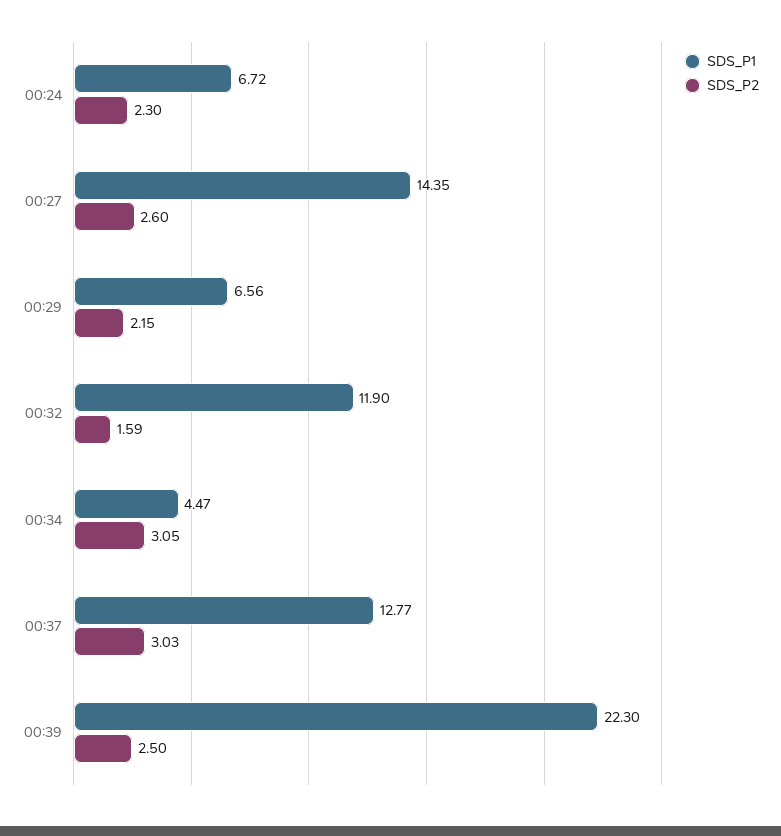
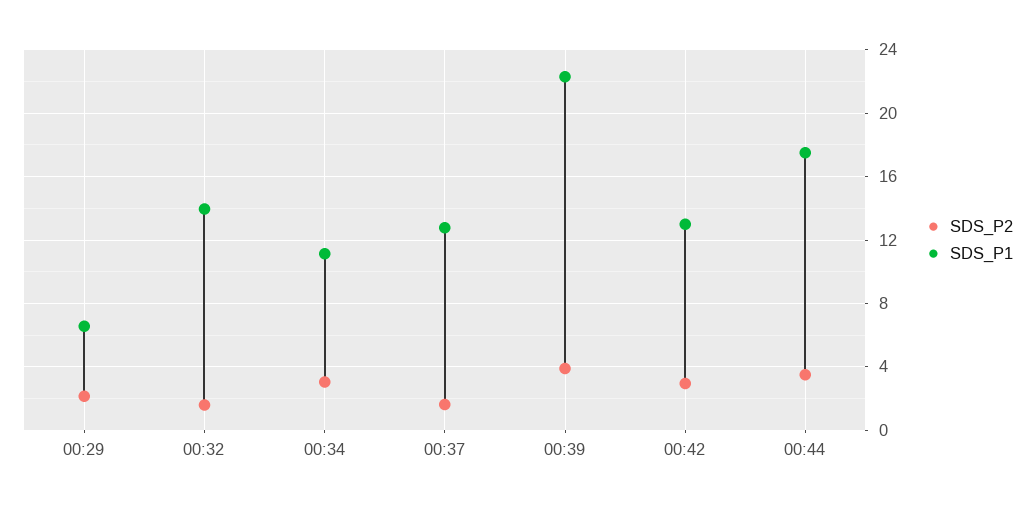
SDS_P1, 00:24: 6.72 -> none
SDS_P2, 00:24: 2.3 -> none
SDS_P1, 00:27: 14.35 -> none
SDS_P2, 00:27: 2.6 -> none
SDS_P1, 00:32: 11.9 -> 14
SDS_P1, 00:34: 4.47 -> 11
SDS_P2, 00:37: 3.03 -> 1.5
SDS_P2, 00:39: 2.5 -> 4
SDS_P2, 00:42: none -> 3
SDS_P1, 00:42: none -> 13
SDS_P2, 00:44: none -> 3.5
SDS_P1, 00:44: none -> 17.5

